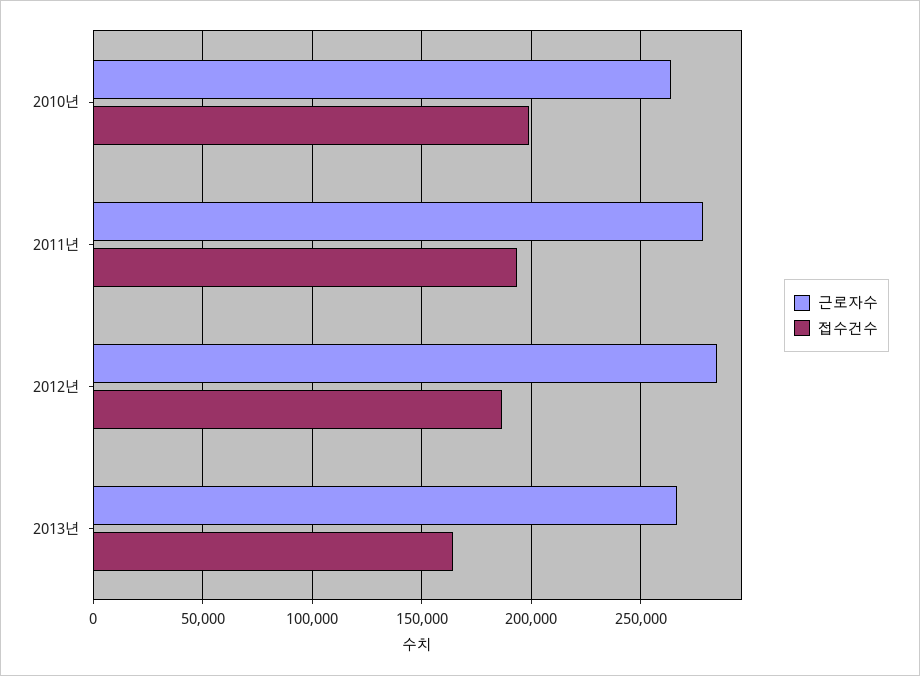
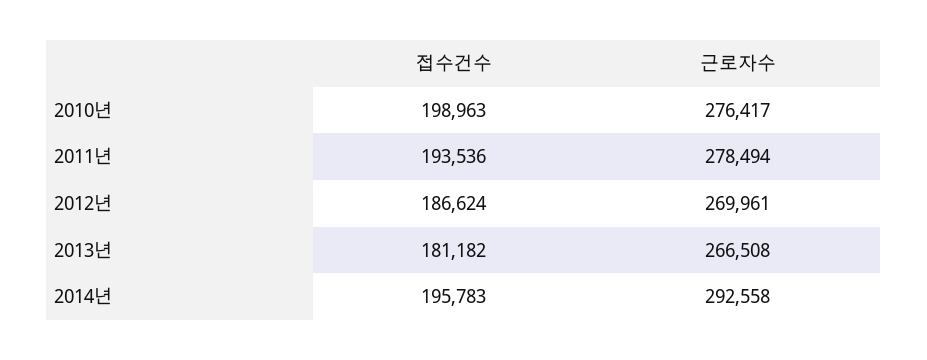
근로자수, 2010년: 265000 -> 276417
근로자수, 2012년: 285000 -> 269961
접수건수, 2013년: 165000 -> 181182
접수건수, 2014년: none -> 195783
근로자수, 2014년: none -> 292558

